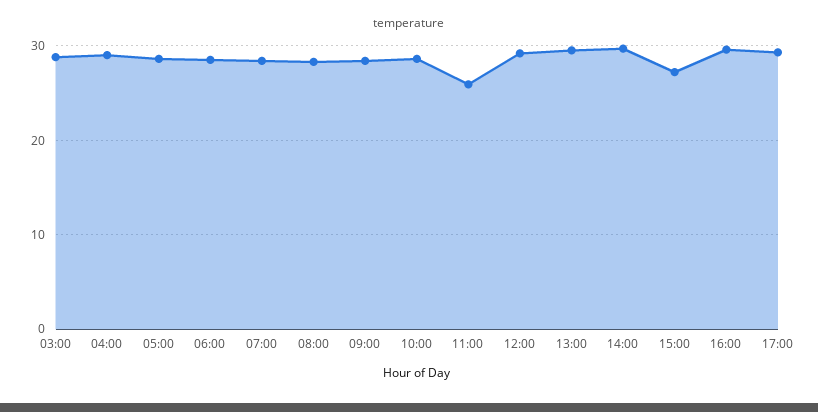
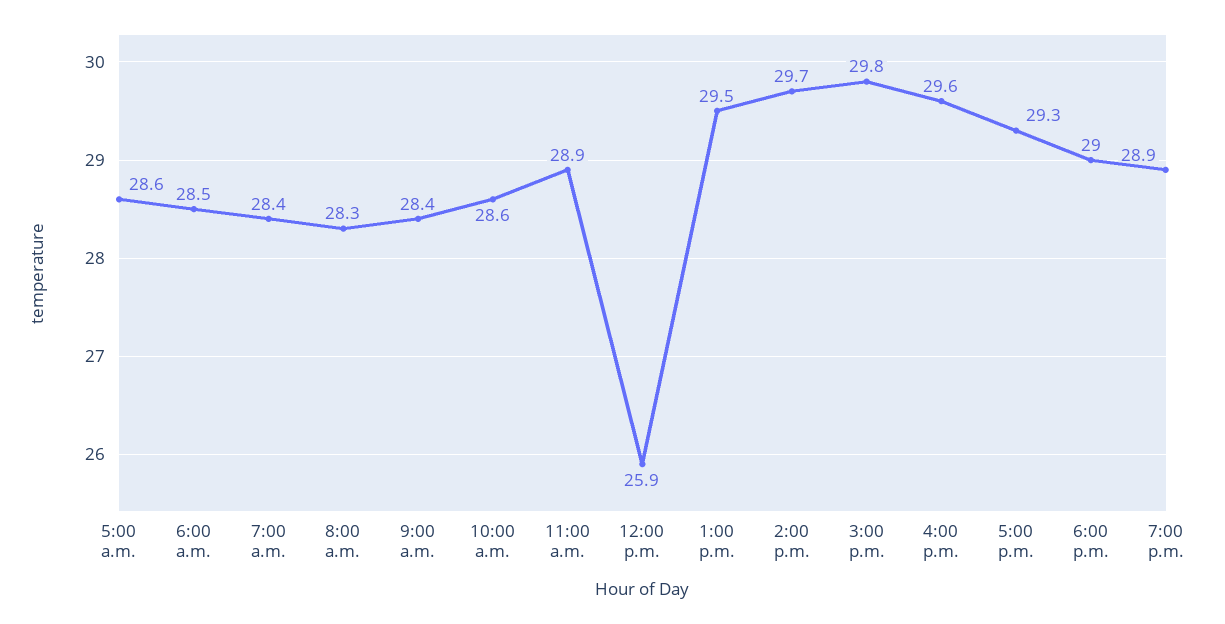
03:00: 29 -> none
04:00: 29 -> none
11:00: 26 -> 28.9
12:00: 29 -> 25.9
15:00: 27 -> 29.8
6:00 p.m.: none -> 29
7:00 p.m.: none -> 28.9

